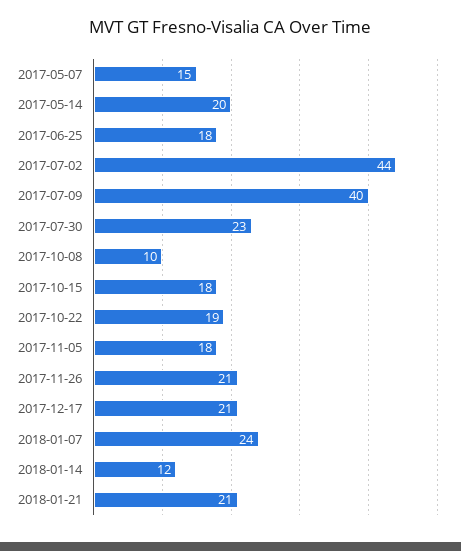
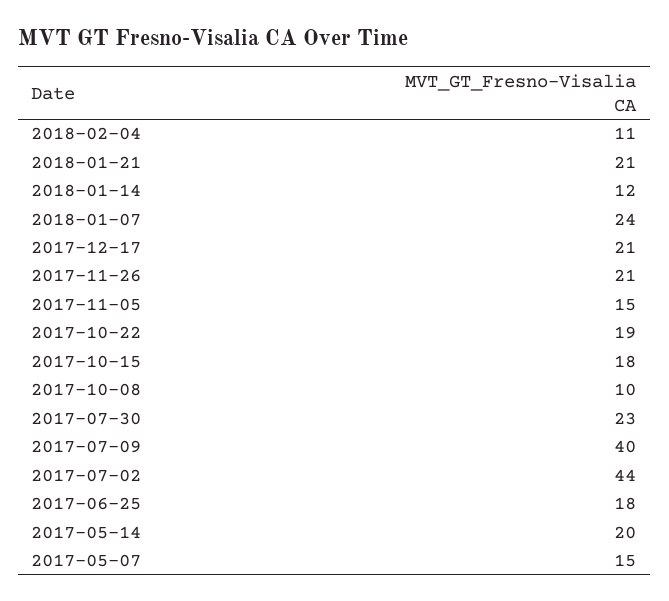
2017-11-05: 18 -> 15
2018-02-04: none -> 11

